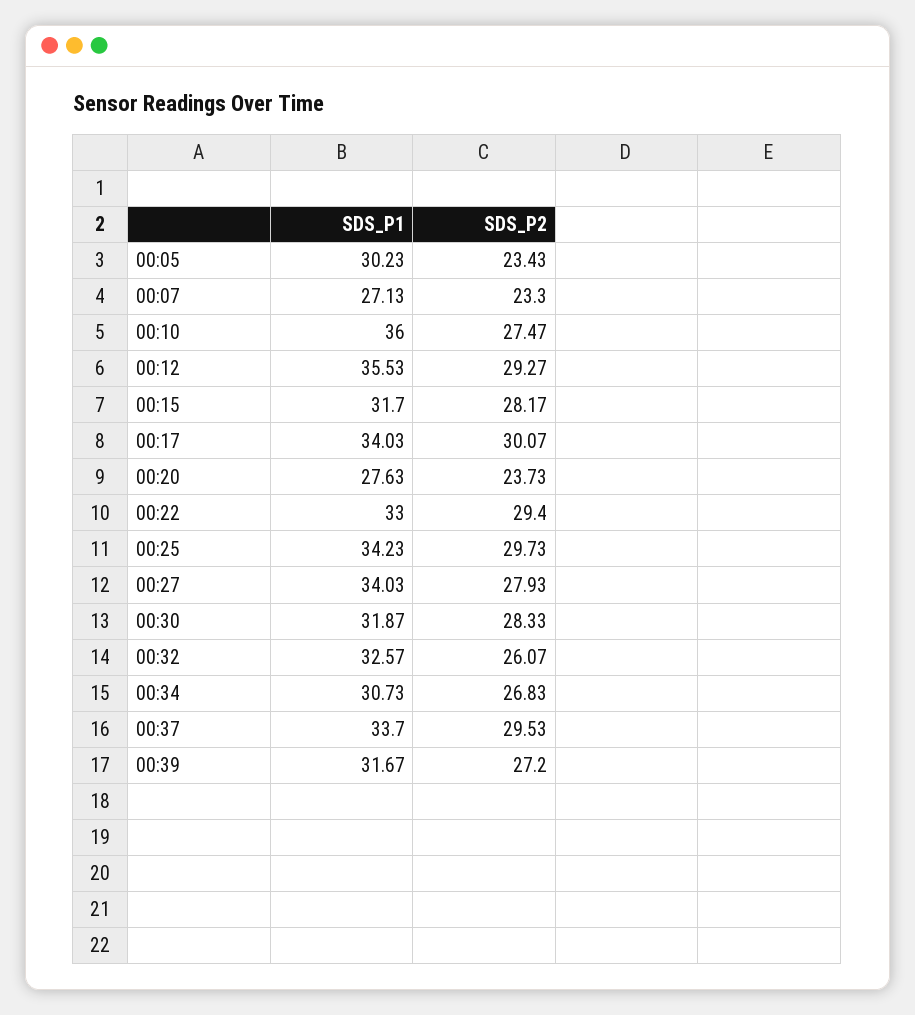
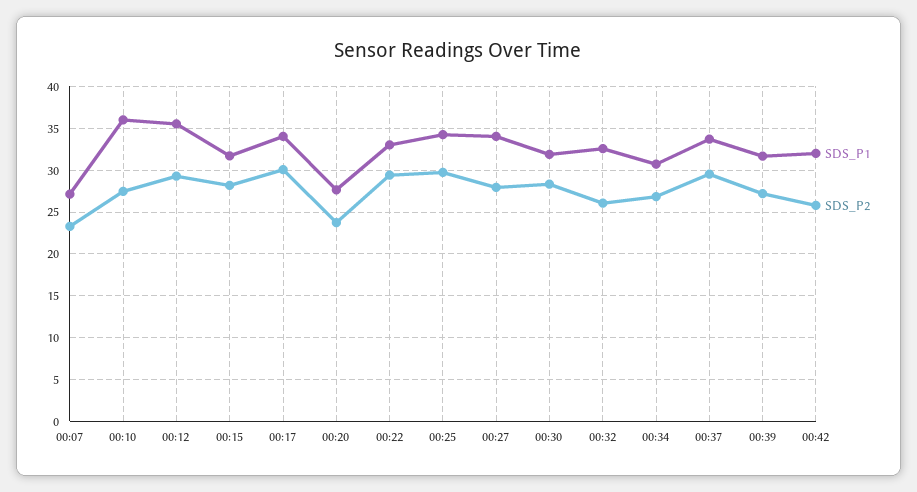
SDS_P1, 00:05: 30.23 -> none
SDS_P2, 00:05: 23.43 -> none
SDS_P1, 00:42: none -> 32
SDS_P2, 00:42: none -> 26

